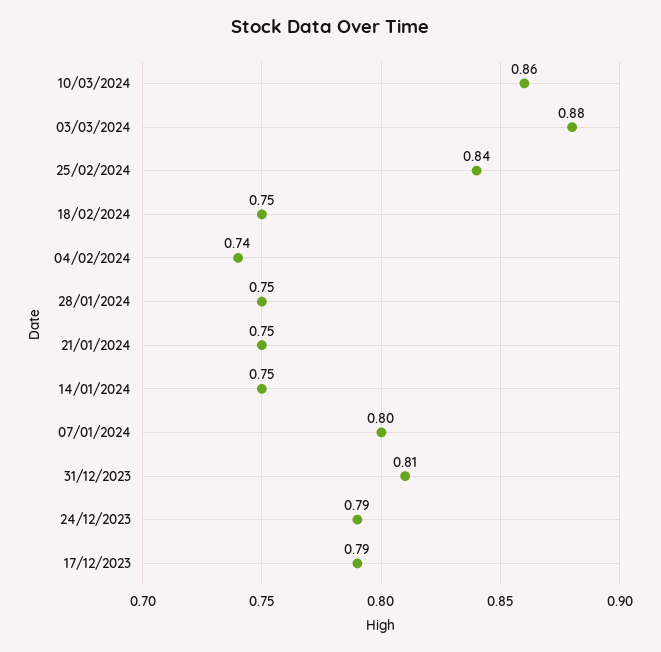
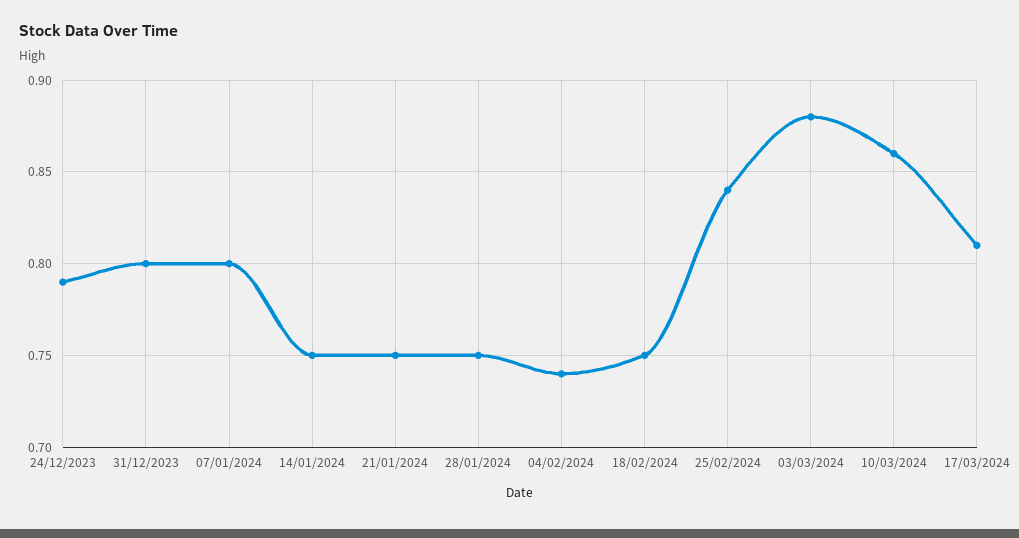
31/12/2023: 0.81 -> 0.8
17/12/2023: 0.79 -> none
17/03/2024: none -> 0.81

